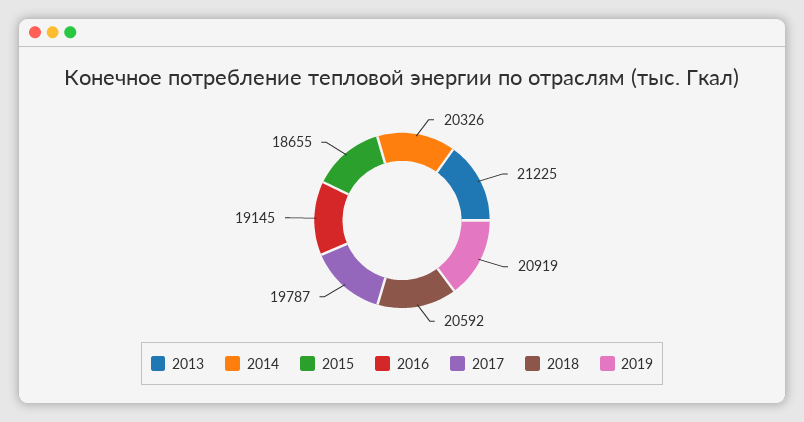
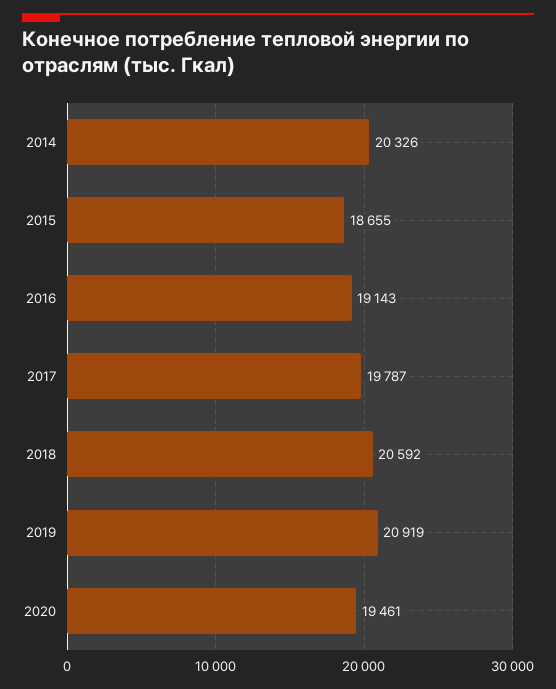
2013: 21225 -> none
2016: 19145 -> 19143
2020: none -> 19461

